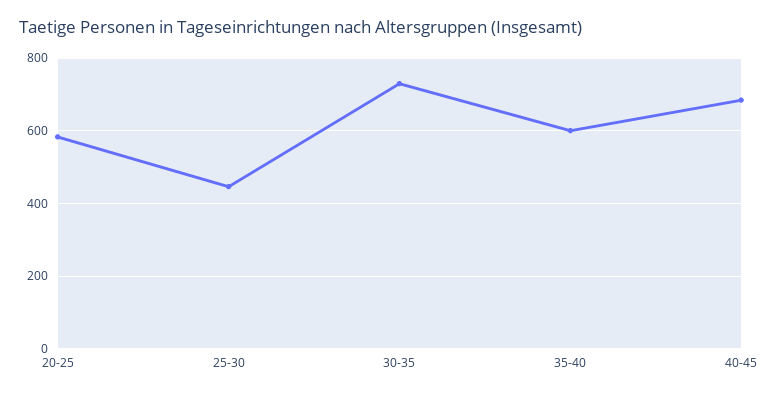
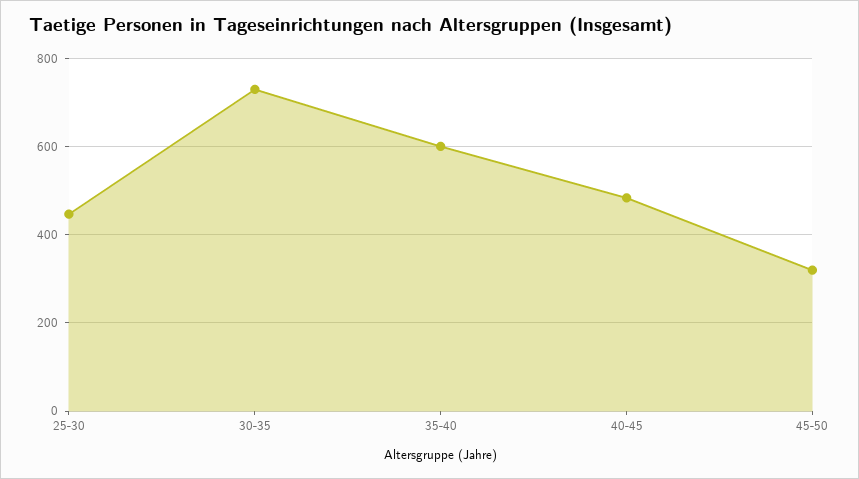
20-25: 580 -> none
40-45: 680 -> 480
45-50: none -> 320

